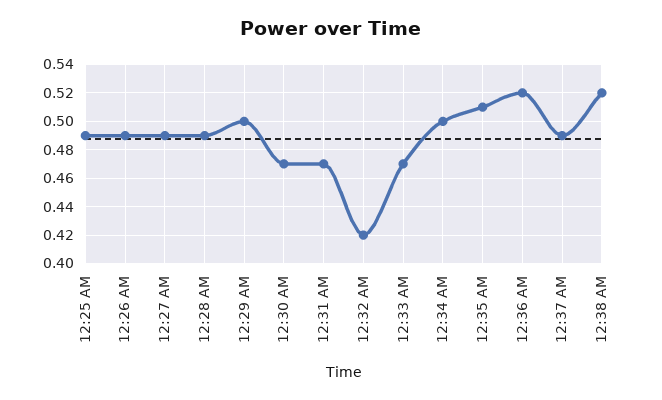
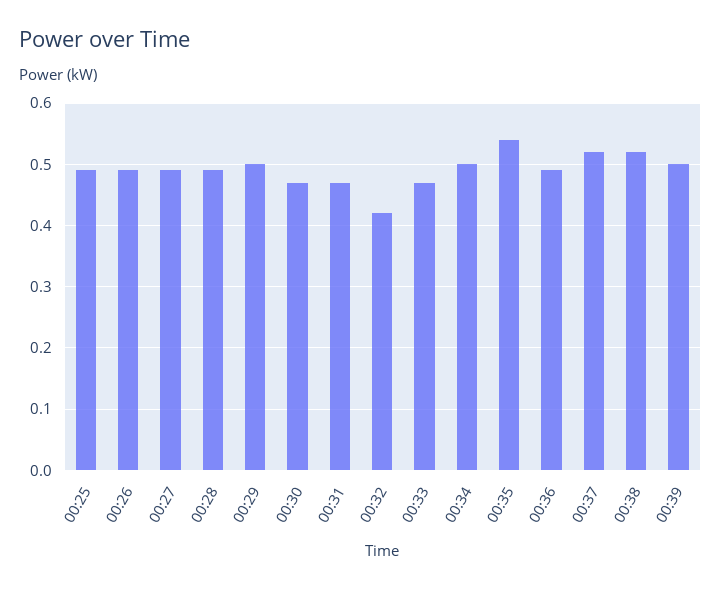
12:35 AM: 0.51 -> 0.54
12:36 AM: 0.52 -> 0.49
12:37 AM: 0.49 -> 0.52
00:39: none -> 0.5

